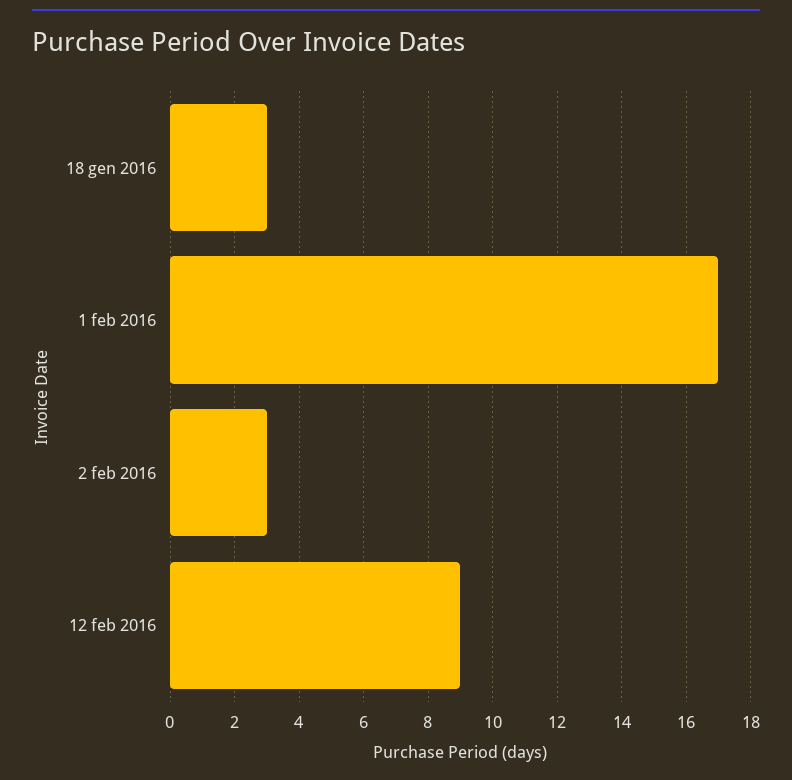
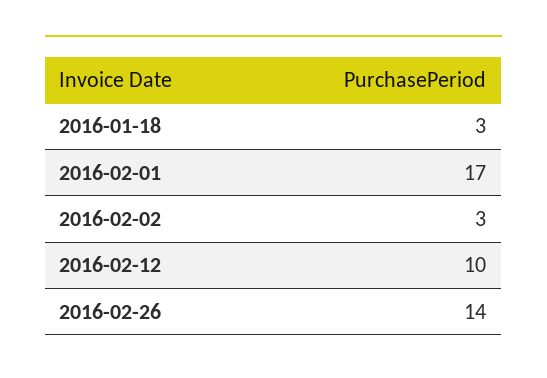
12 feb 2016: 9 -> 10
2016-02-26: none -> 14

